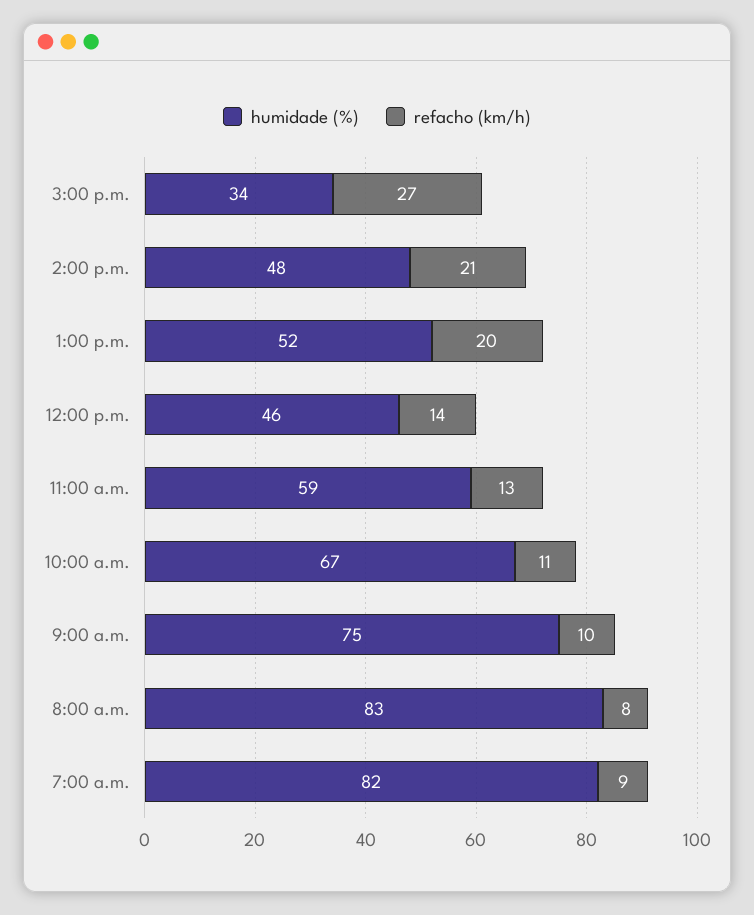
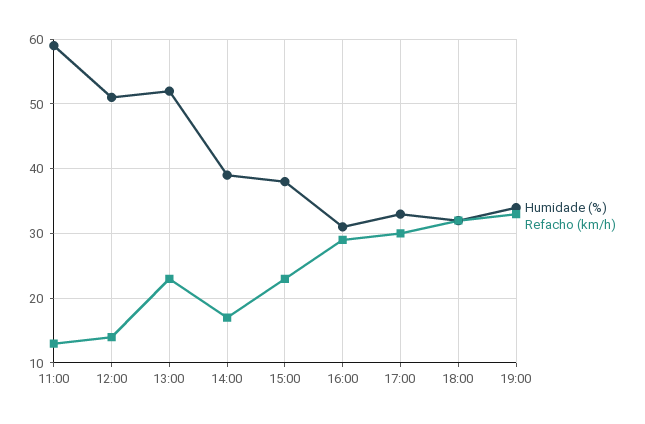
humidade (%), 3:00 p.m.: 34 -> 38
refacho (km/h), 3:00 p.m.: 27 -> 23
humidade (%), 2:00 p.m.: 48 -> 39
refacho (km/h), 2:00 p.m.: 21 -> 17
refacho (km/h), 1:00 p.m.: 20 -> 23
humidade (%), 12:00 p.m.: 46 -> 51
humidade (%), 10:00 a.m.: 67 -> none
refacho (km/h), 10:00 a.m.: 11 -> none
humidade (%), 9:00 a.m.: 75 -> none
refacho (km/h), 9:00 a.m.: 10 -> none
humidade (%), 8:00 a.m.: 83 -> none
refacho (km/h), 8:00 a.m.: 8 -> none
humidade (%), 7:00 a.m.: 82 -> none
refacho (km/h), 7:00 a.m.: 9 -> none
humidade (%), 16:00: none -> 31
refacho (km/h), 16:00: none -> 29
humidade (%), 17:00: none -> 33
refacho (km/h), 17:00: none -> 30
humidade (%), 18:00: none -> 32
refacho (km/h), 18:00: none -> 32
humidade (%), 19:00: none -> 34
refacho (km/h), 19:00: none -> 33

